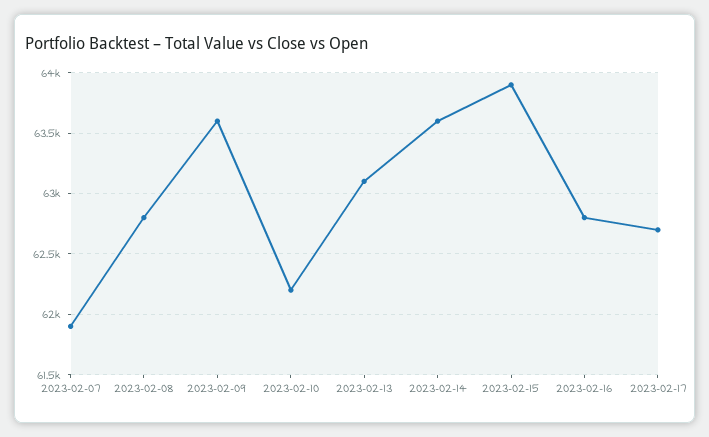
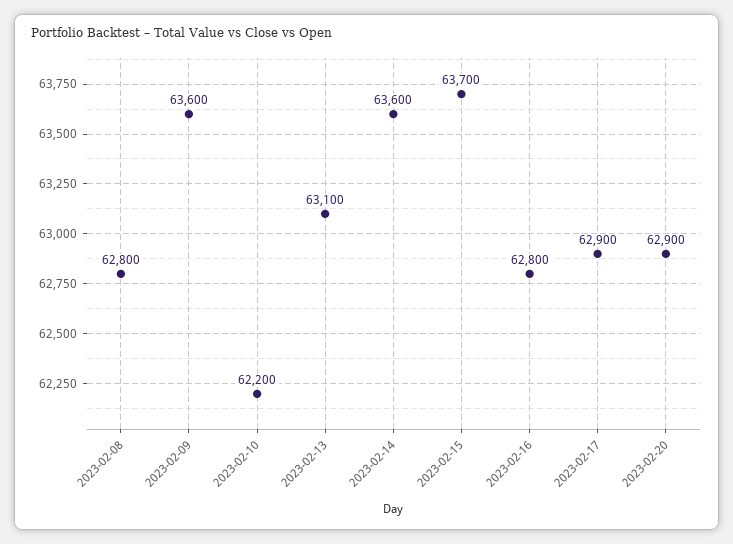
2023-02-07: 61900 -> none
2023-02-15: 63900 -> 63700
2023-02-17: 62700 -> 62900
2023-02-20: none -> 62900

